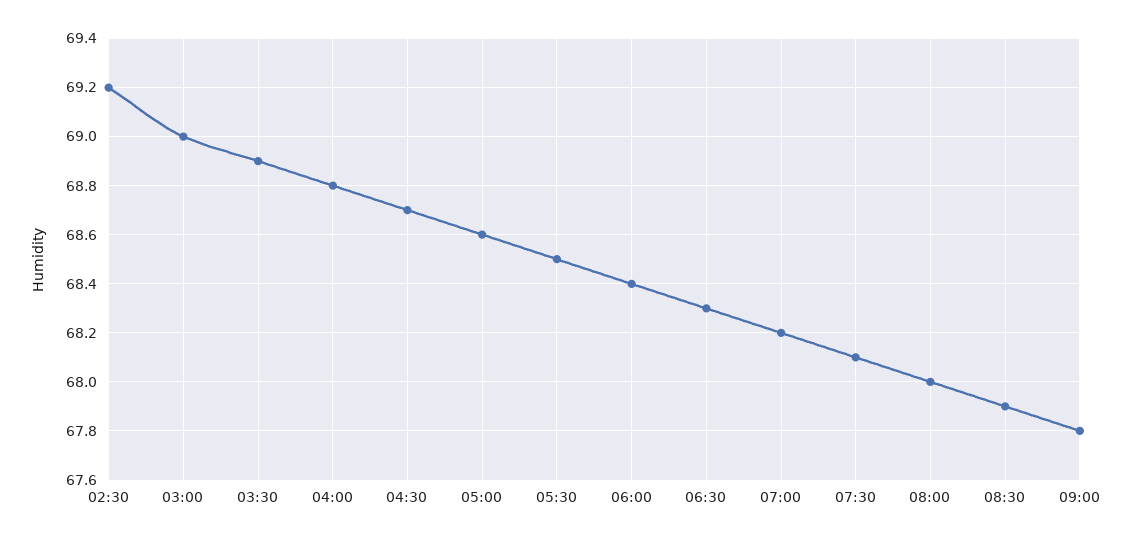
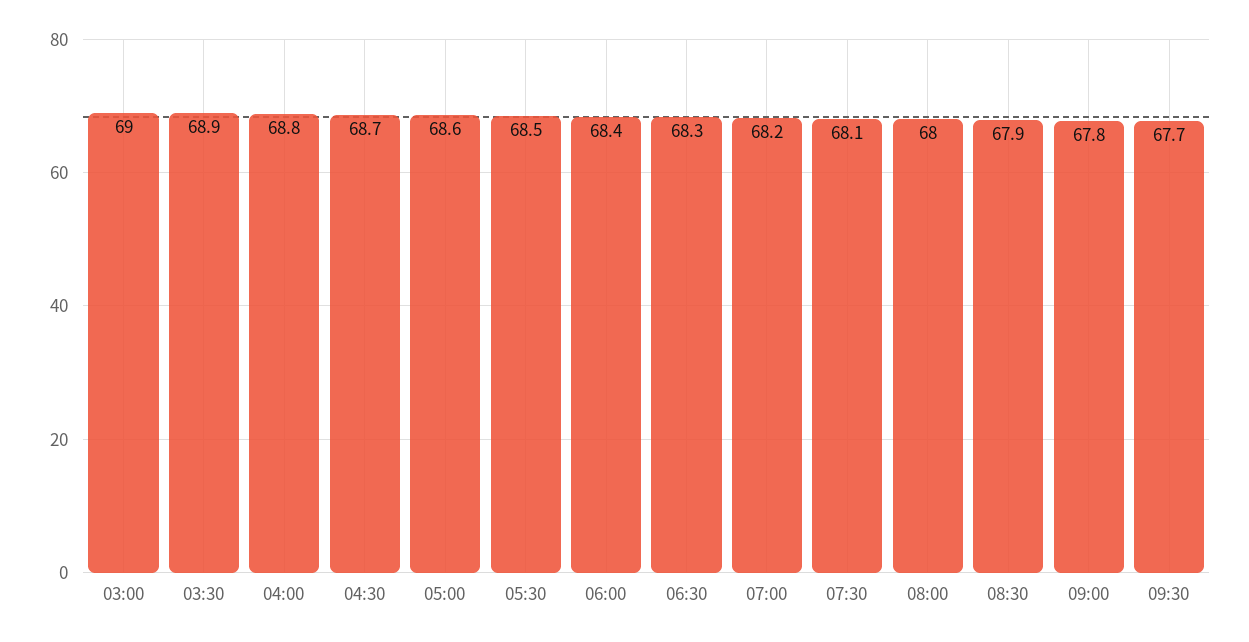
02:30: 69.2 -> none
09:30: none -> 67.7

